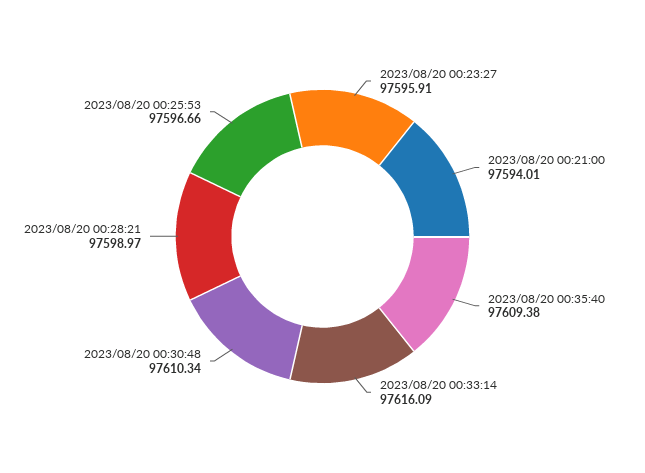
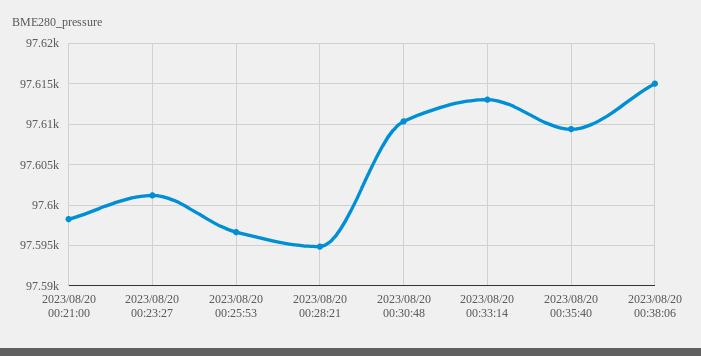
2023/08/20 00:23:27: 97595.91 -> 97601
2023/08/20 00:21:00: 97594.01 -> 97598
2023/08/20 00:33:14: 97616.09 -> 97613
2023/08/20 00:28:21: 97598.97 -> 97595
2023/08/20 00:38:06: none -> 97615

